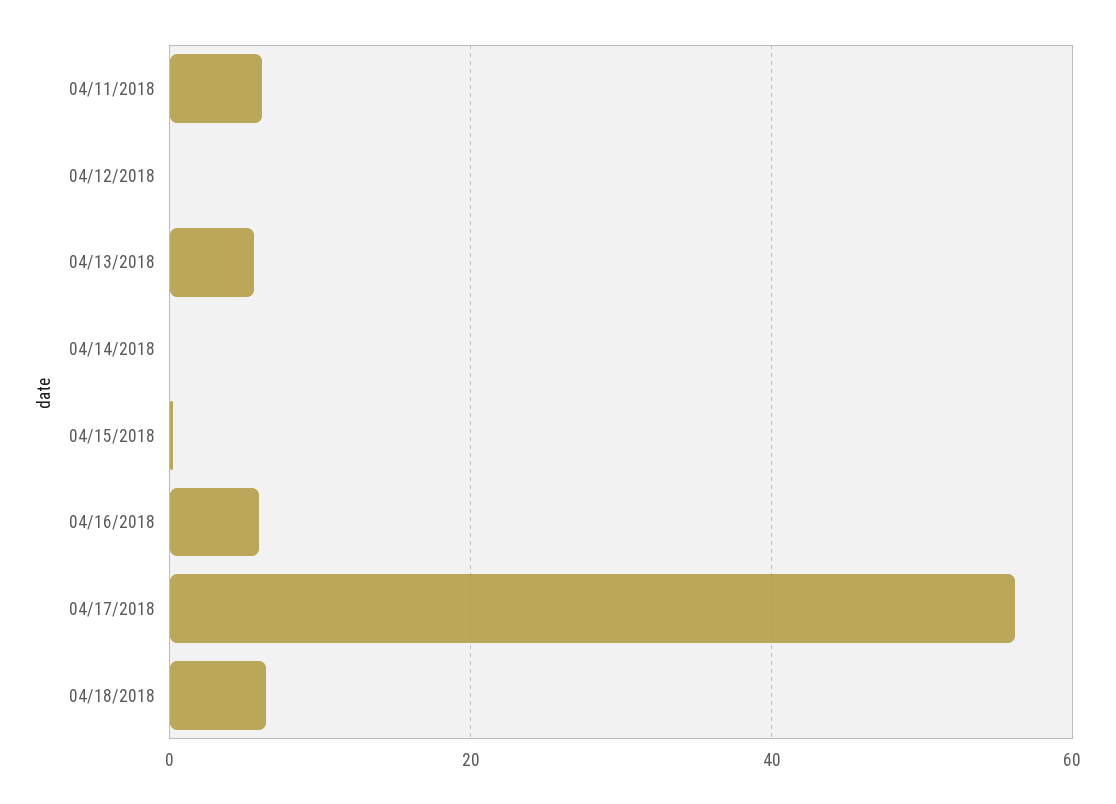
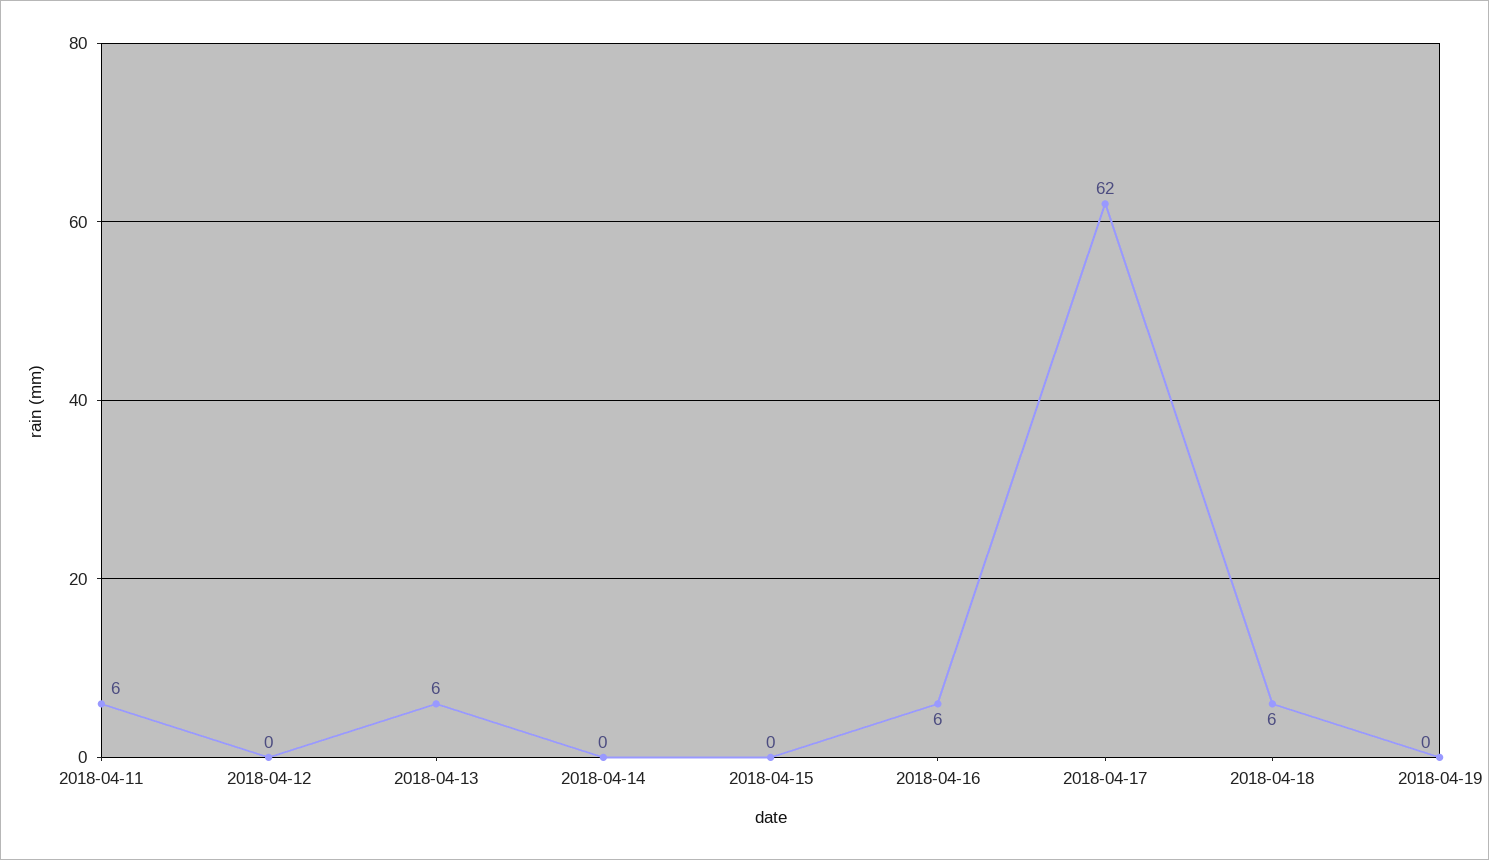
04/17/2018: 56 -> 62
2018-04-19: none -> 0

